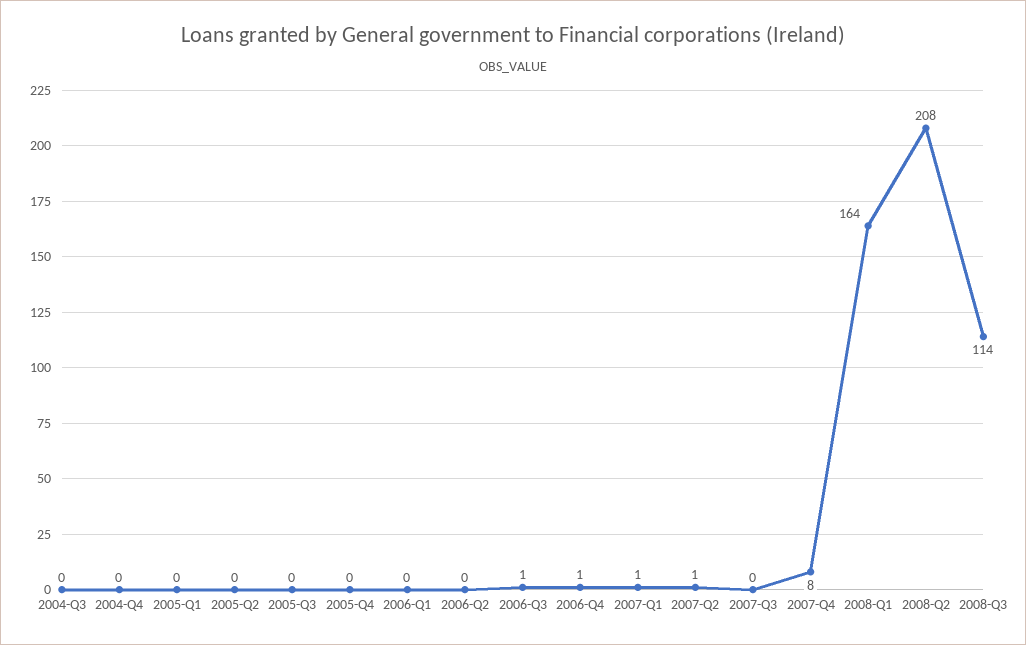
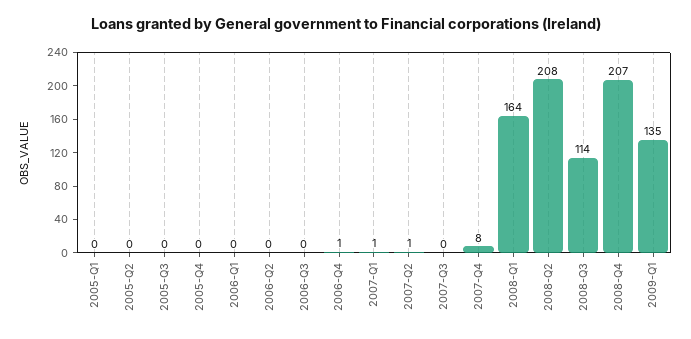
2004-Q3: 0 -> none
2004-Q4: 0 -> none
2006-Q3: 1 -> 0
2008-Q4: none -> 207
2009-Q1: none -> 135

